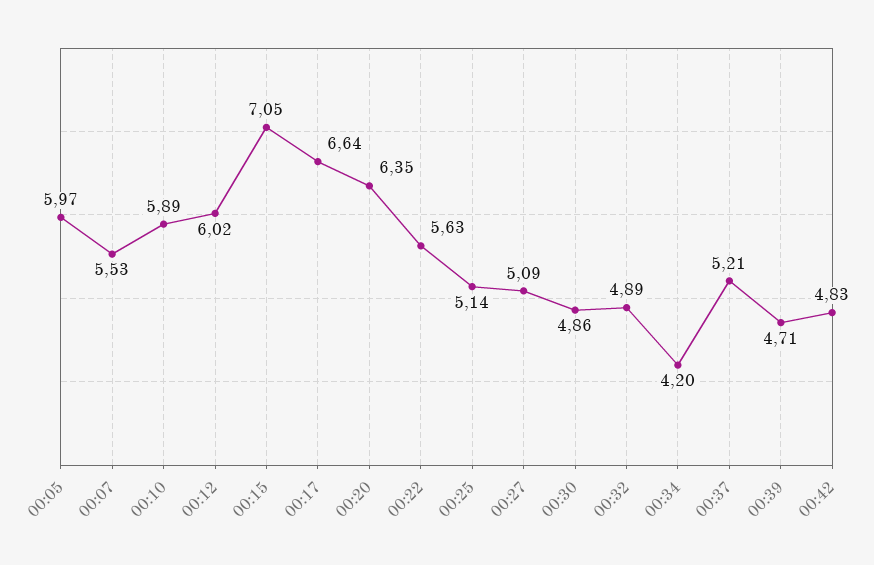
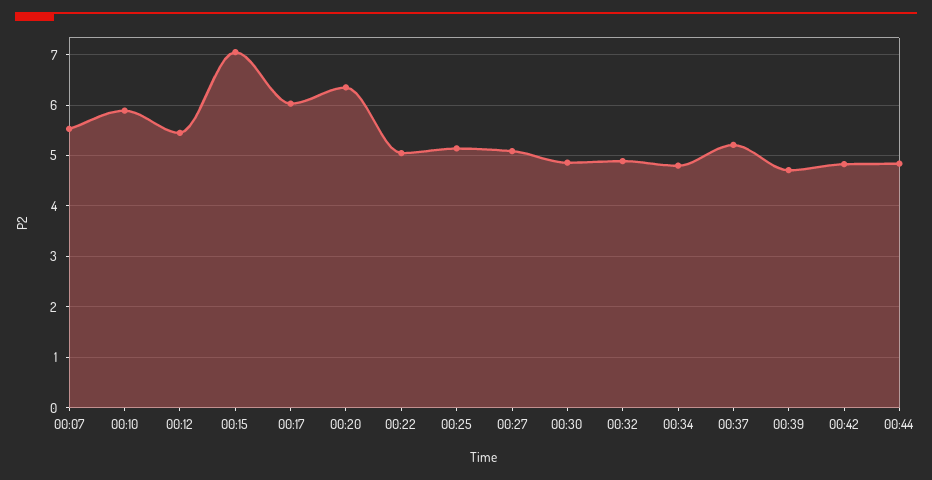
00:05: 5.97 -> none
00:12: 6.02 -> 5.4
00:17: 6.64 -> 6
00:22: 5.63 -> 5
00:34: 4.2 -> 4.8
00:44: none -> 4.8

